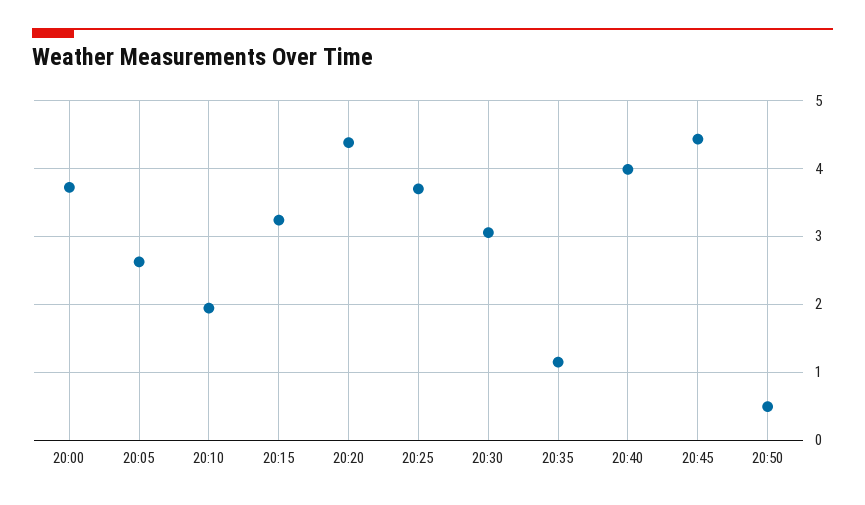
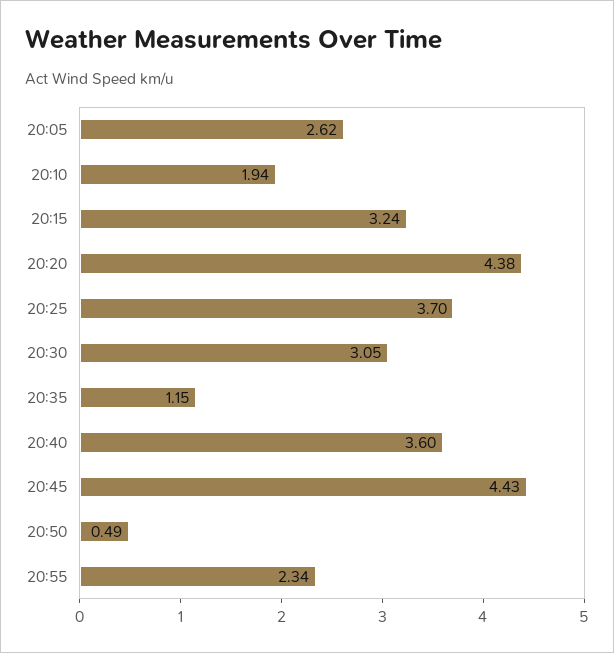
20:00: 3.7 -> none
20:40: 4 -> 3.6
20:55: none -> 2.34

